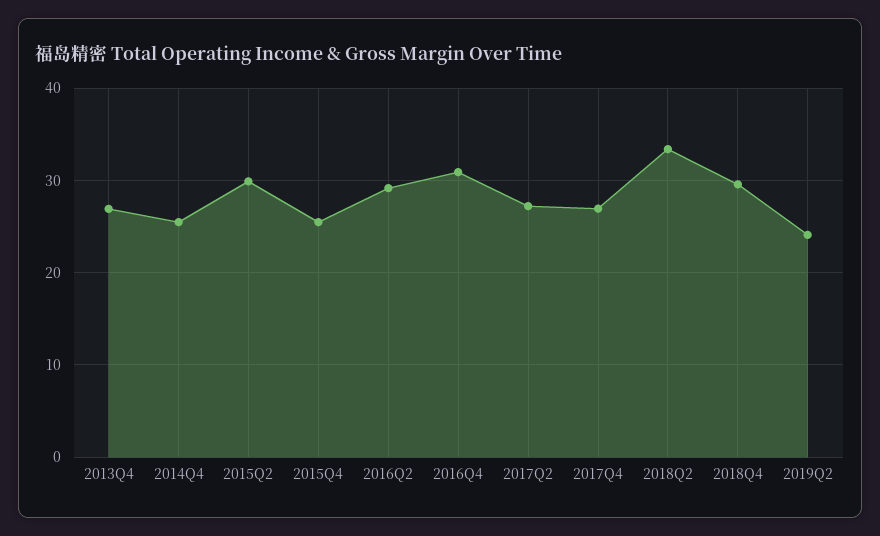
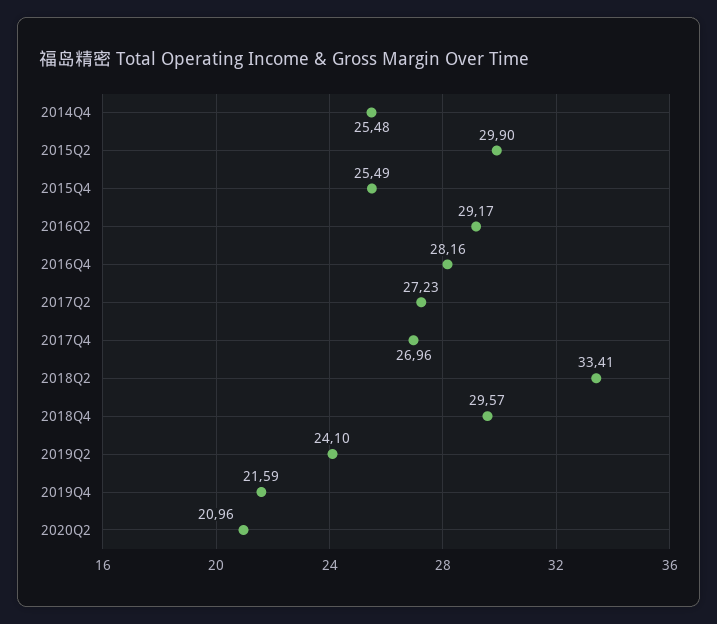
2013Q4: 27 -> none
2016Q4: 31 -> 28.16
2019Q4: none -> 21.59
2020Q2: none -> 20.96

